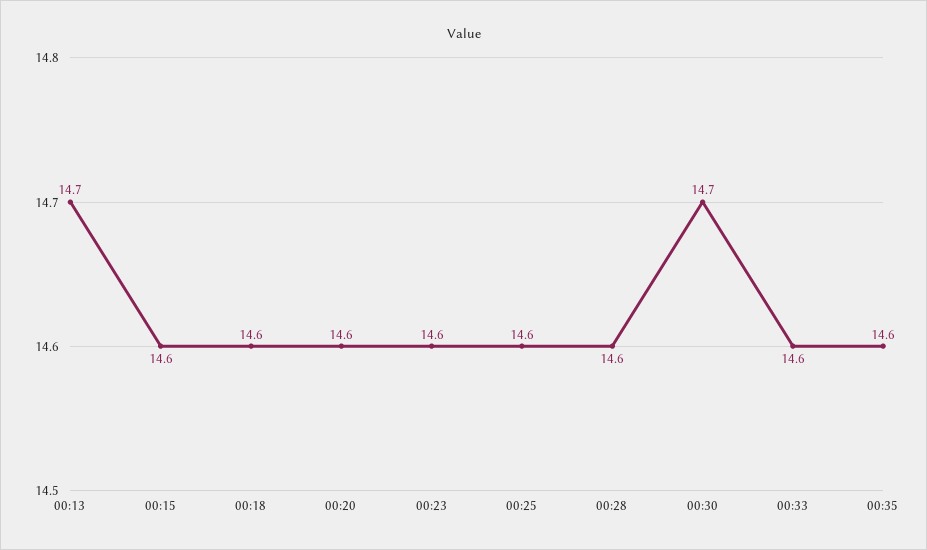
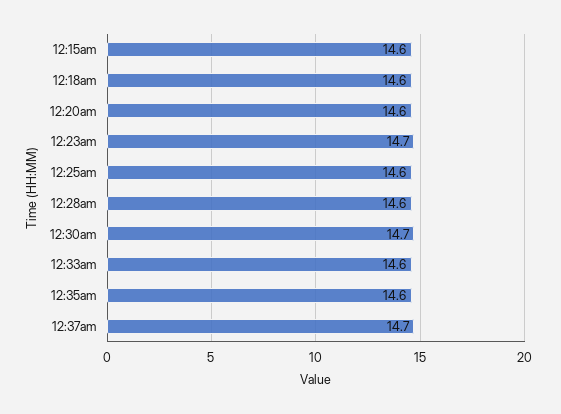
00:13: 14.7 -> none
00:23: 14.6 -> 14.7
12:37am: none -> 14.7

